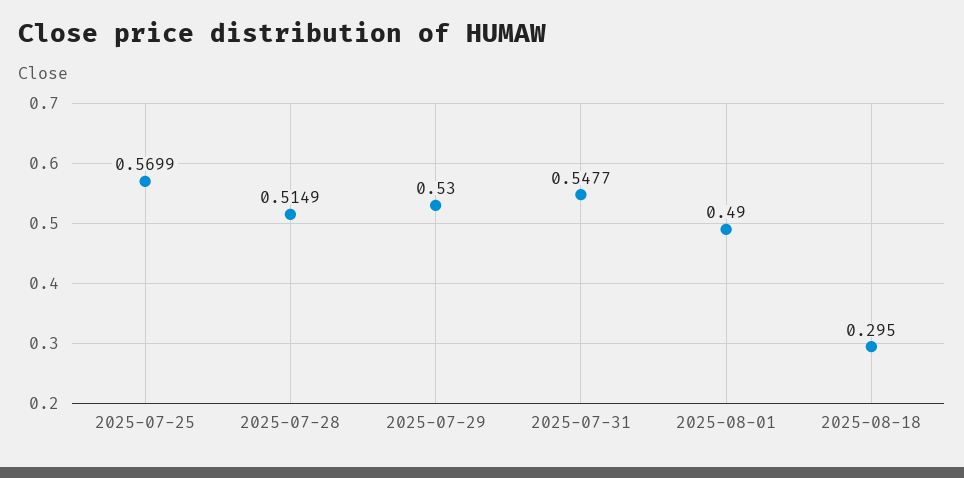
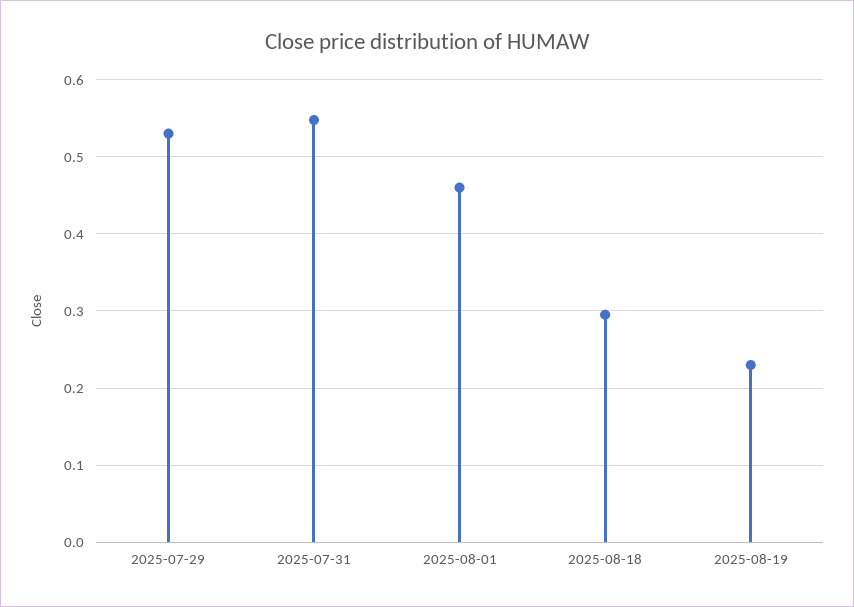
2025-07-25: 0.5699 -> none
2025-07-28: 0.5149 -> none
2025-08-01: 0.49 -> 0.46
2025-08-19: none -> 0.23

